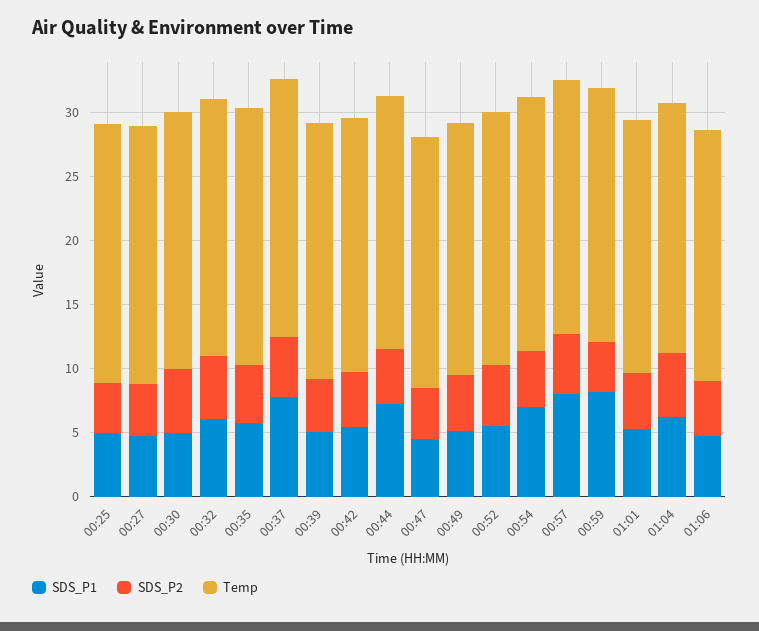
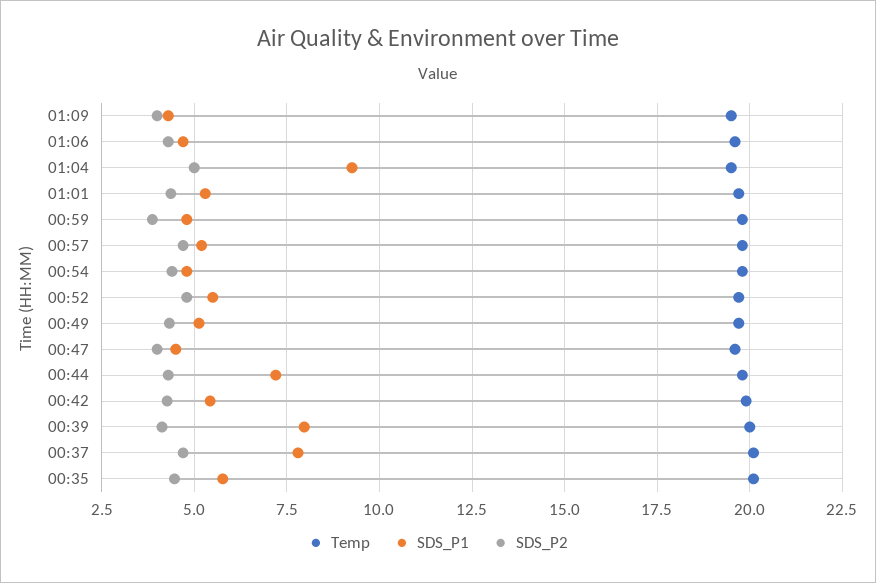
SDS_P1, 00:25: 5 -> none
SDS_P2, 00:25: 4 -> none
Temp, 00:25: 20 -> none
SDS_P1, 00:27: 5 -> none
SDS_P2, 00:27: 4 -> none
Temp, 00:27: 20 -> none
SDS_P1, 00:30: 5 -> none
SDS_P2, 00:30: 5 -> none
Temp, 00:30: 20 -> none
SDS_P1, 00:32: 6 -> none
SDS_P2, 00:32: 5 -> none
Temp, 00:32: 20 -> none
SDS_P1, 00:39: 5 -> 8
SDS_P1, 00:54: 7 -> 4.75
SDS_P1, 00:57: 8 -> 5.25
SDS_P1, 00:59: 8 -> 4.75
SDS_P1, 01:04: 6 -> 9.25
Temp, 01:09: none -> 19.5
SDS_P1, 01:09: none -> 4.25
SDS_P2, 01:09: none -> 4

